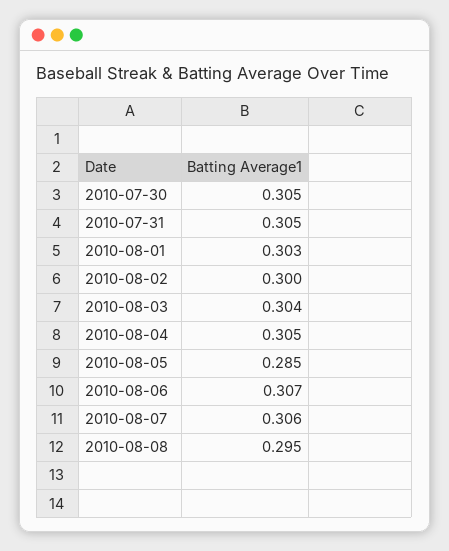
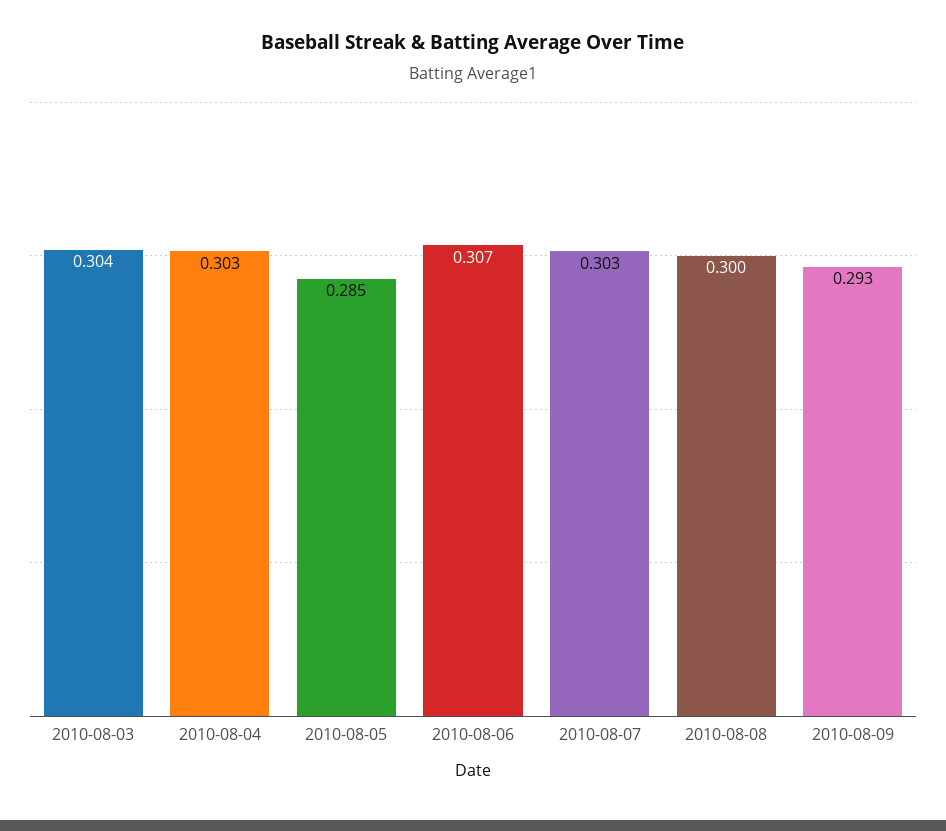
2010-07-30: 0.305 -> none
2010-07-31: 0.305 -> none
2010-08-01: 0.303 -> none
2010-08-02: 0.3 -> none
2010-08-04: 0.305 -> 0.303
2010-08-07: 0.306 -> 0.303
2010-08-08: 0.295 -> 0.3
2010-08-09: none -> 0.293

